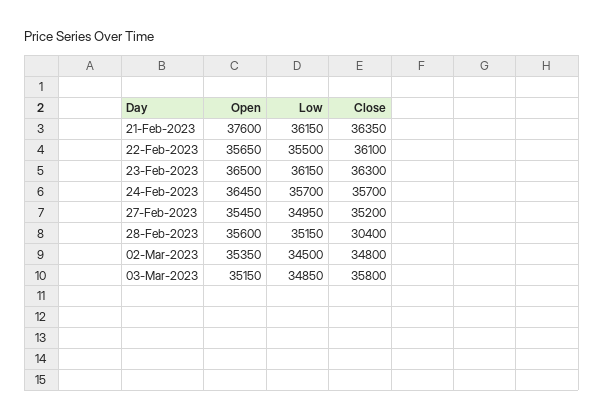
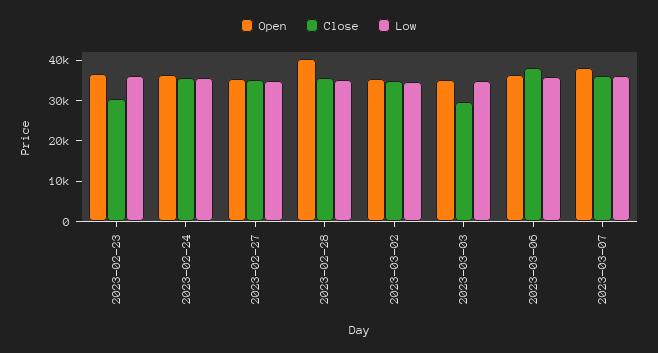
Open, 21-Feb-2023: 37600 -> none
Low, 21-Feb-2023: 36150 -> none
Close, 21-Feb-2023: 36350 -> none
Open, 22-Feb-2023: 35650 -> none
Low, 22-Feb-2023: 35500 -> none
Close, 22-Feb-2023: 36100 -> none
Close, 23-Feb-2023: 36300 -> 30000
Open, 28-Feb-2023: 35600 -> 40000
Close, 28-Feb-2023: 30400 -> 36000
Close, 03-Mar-2023: 35800 -> 30000
Open, 2023-03-06: none -> 36000
Close, 2023-03-06: none -> 38000
Low, 2023-03-06: none -> 36000
Open, 2023-03-07: none -> 38000
Close, 2023-03-07: none -> 36000
Low, 2023-03-07: none -> 36000

